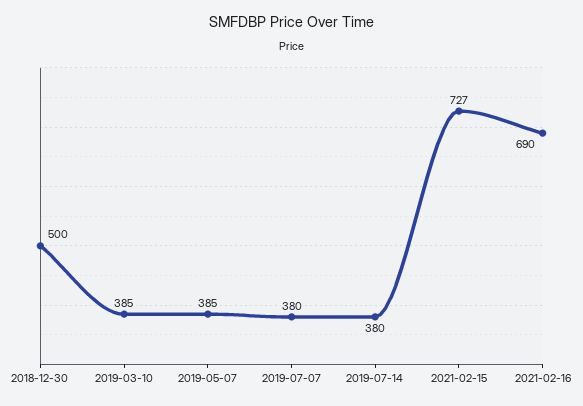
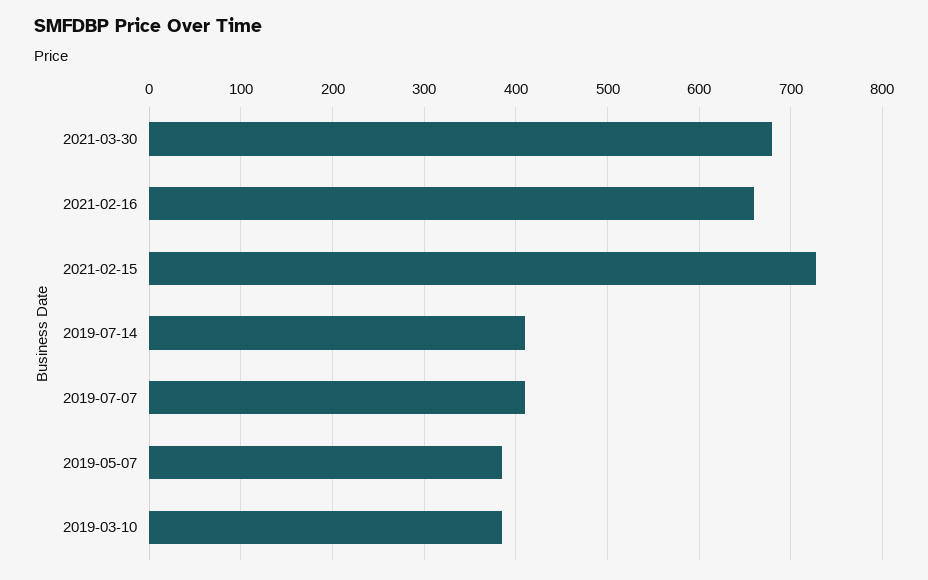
2018-12-30: 500 -> none
2019-07-07: 380 -> 410
2019-07-14: 380 -> 410
2021-02-16: 690 -> 660
2021-03-30: none -> 680

